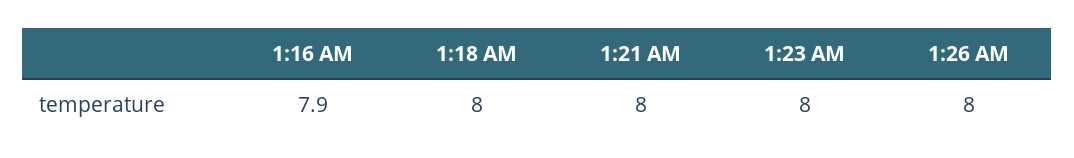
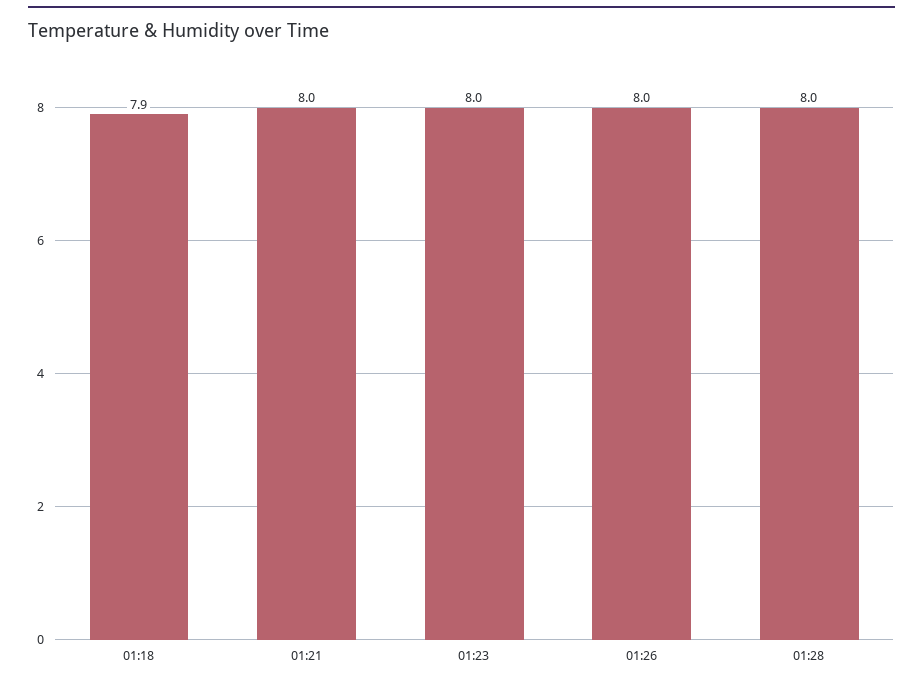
1:16 AM: 7.9 -> none
1:18 AM: 8 -> 7.9
01:28: none -> 8

